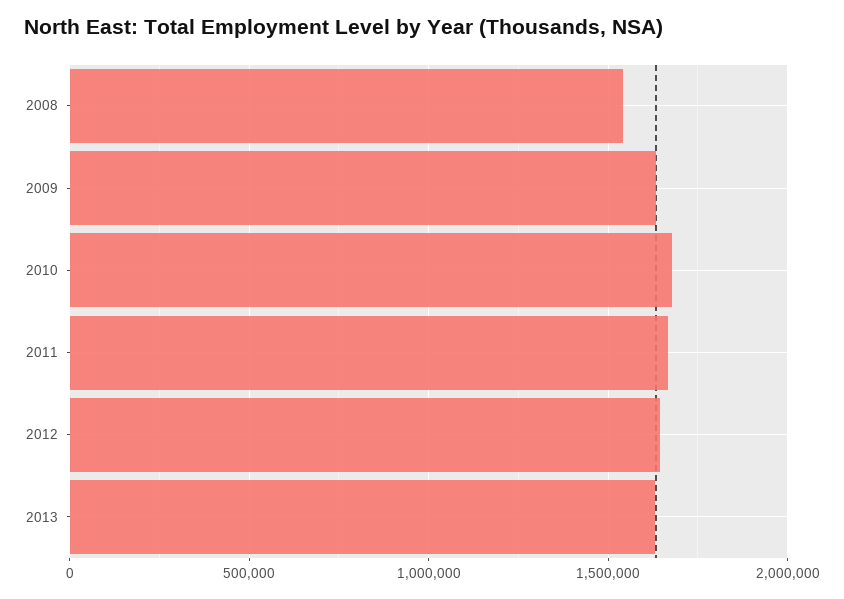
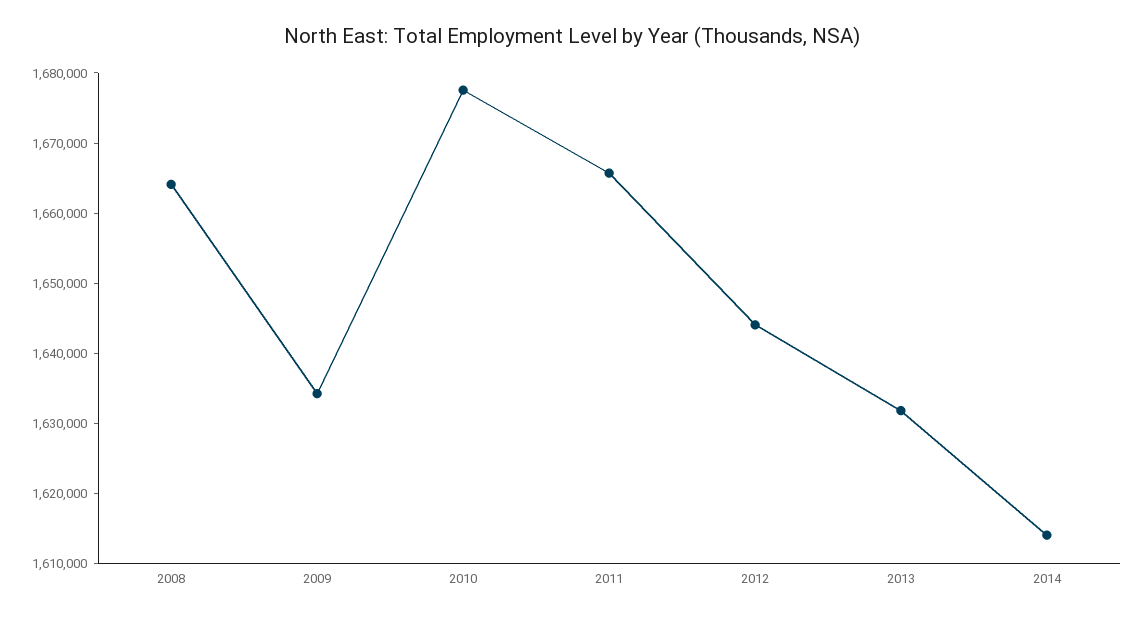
2008: 1550000 -> 1664000
2014: none -> 1614000

